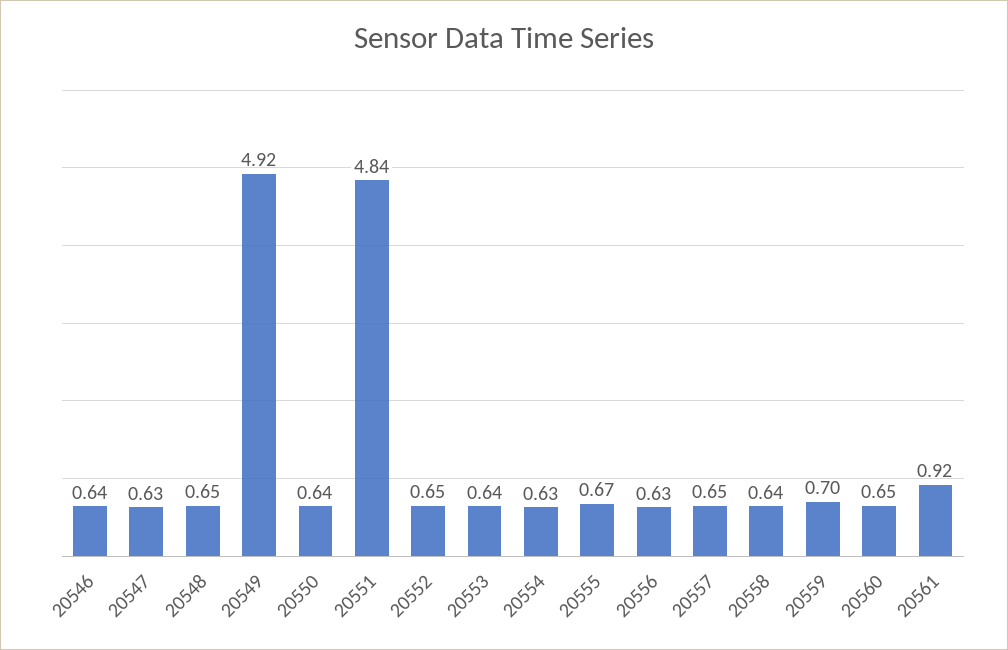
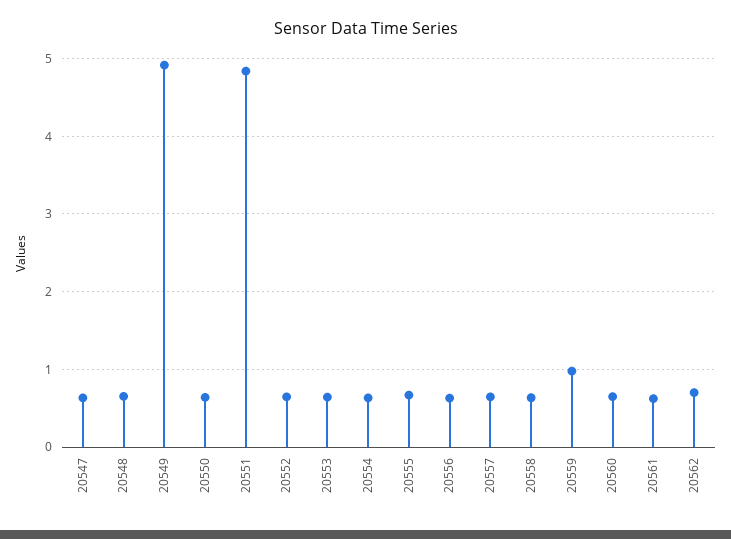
20546: 0.64 -> none
20559: 0.7 -> 1
20561: 0.92 -> 0.6
20562: none -> 0.7

